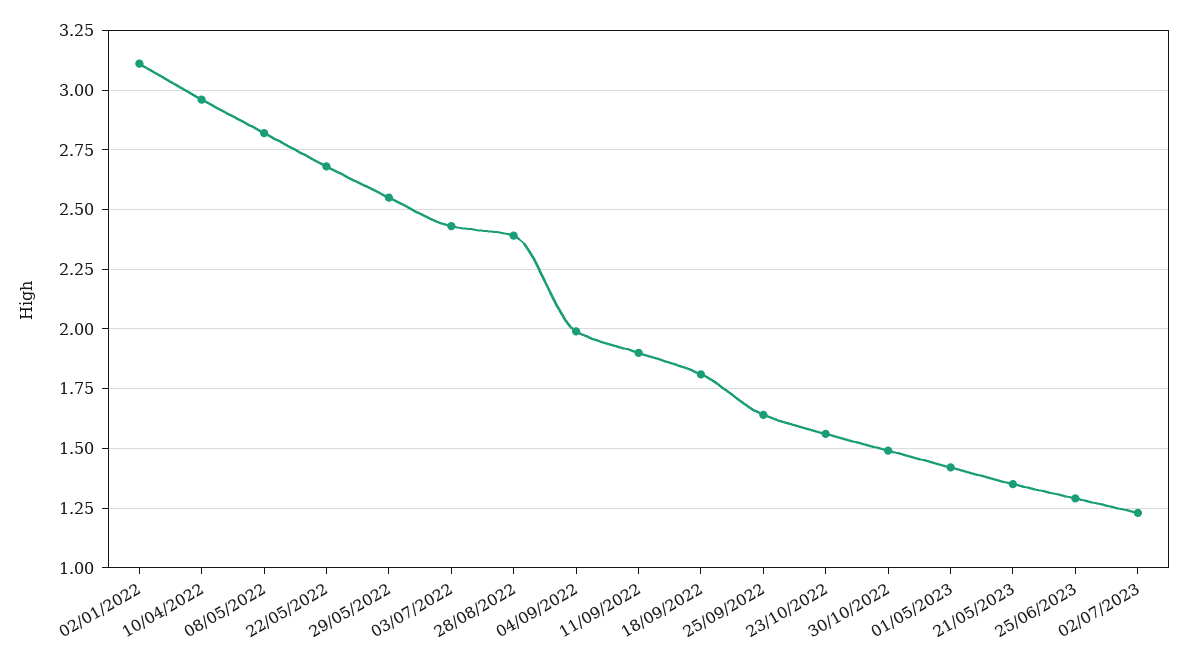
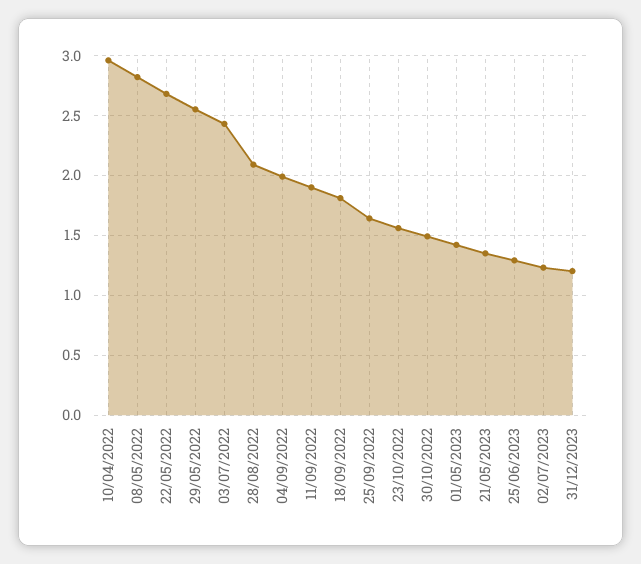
02/01/2022: 3.1 -> none
28/08/2022: 2.4 -> 2.1
31/12/2023: none -> 1.2

